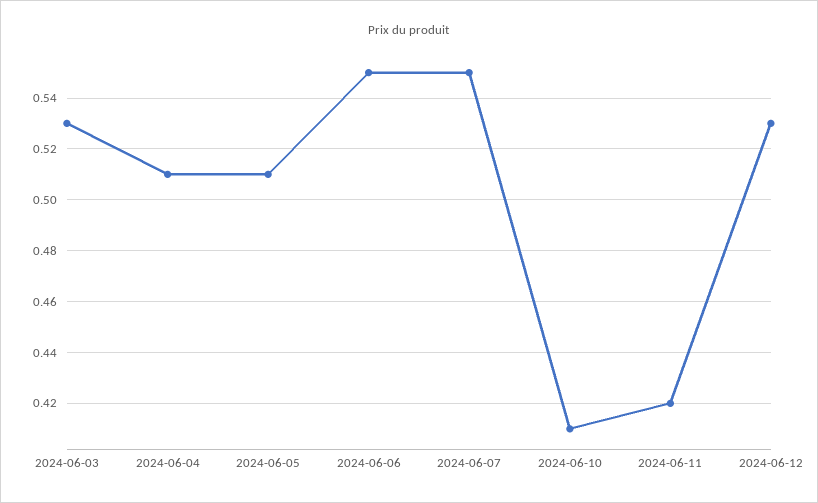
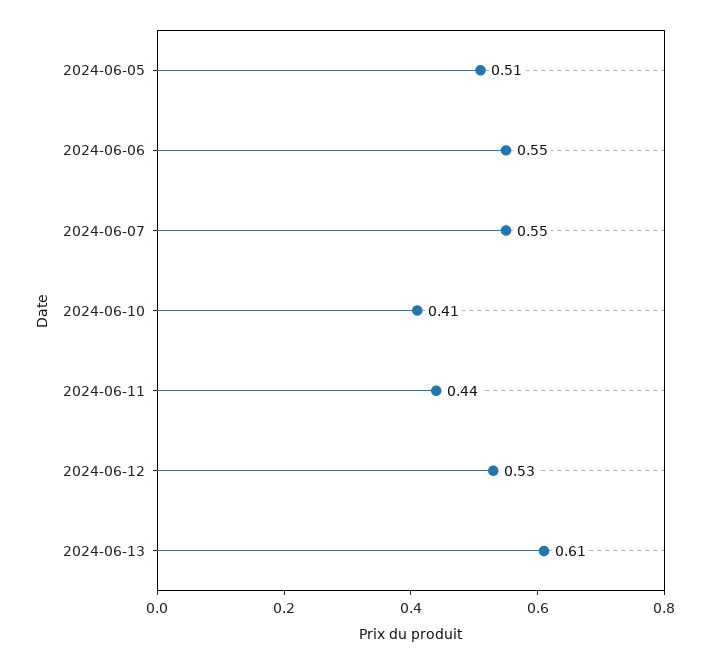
2024-06-03: 0.53 -> none
2024-06-04: 0.51 -> none
2024-06-11: 0.42 -> 0.44
2024-06-13: none -> 0.61

